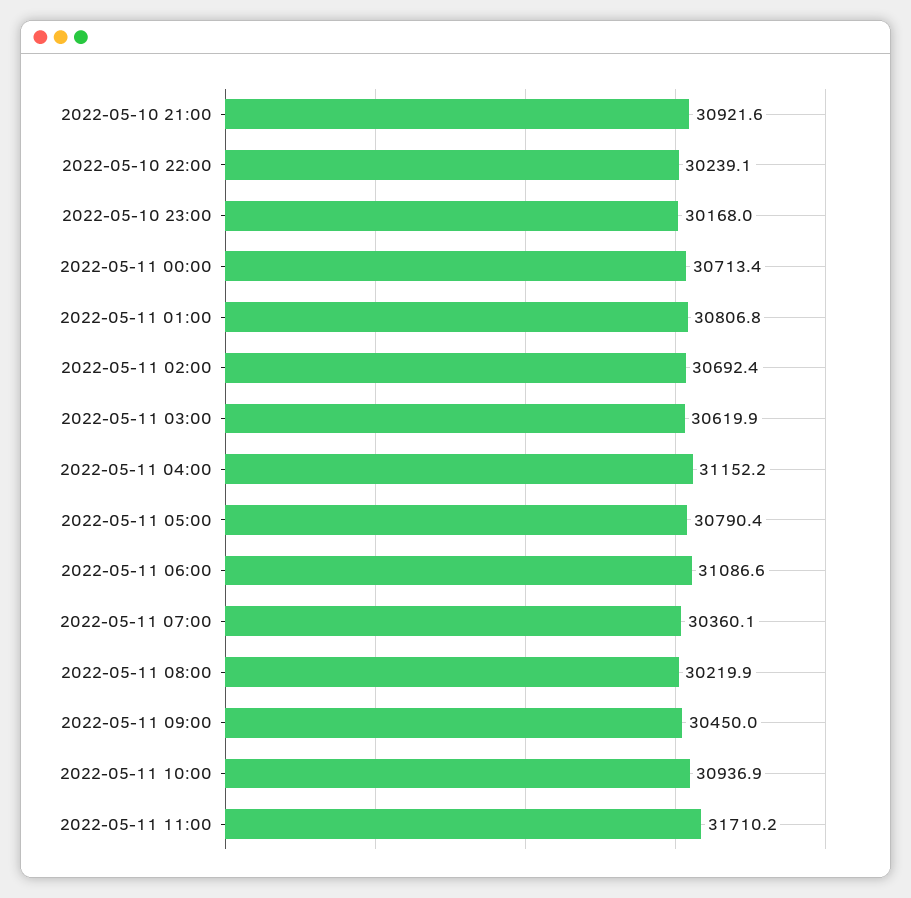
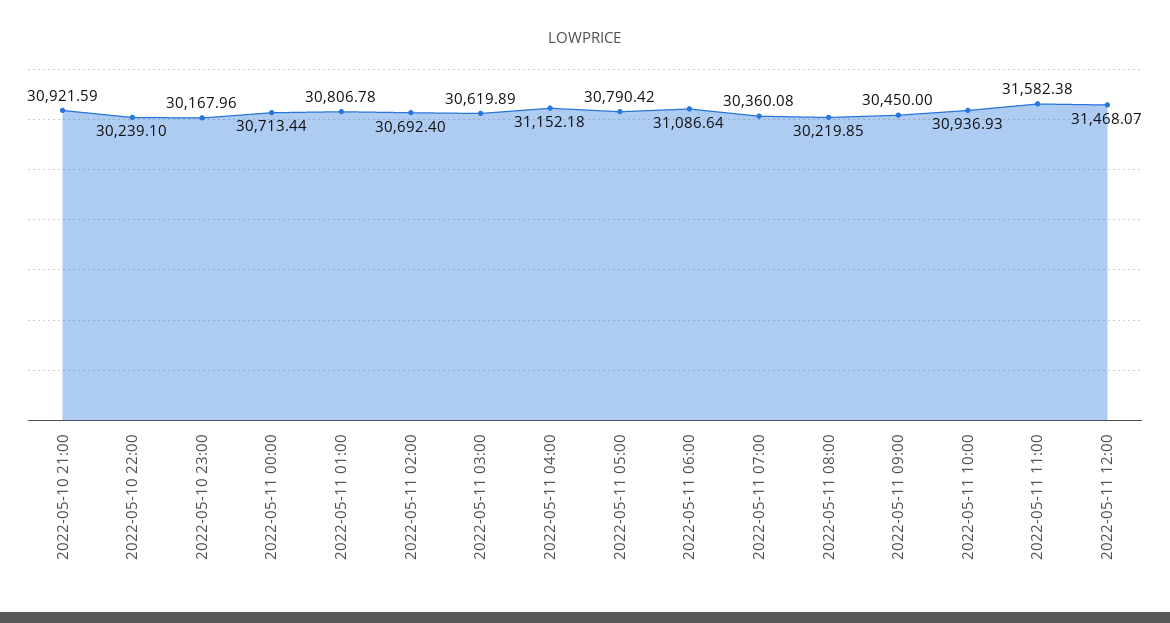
2022-05-11 11:00: 31710.2 -> 31582.38
2022-05-11 12:00: none -> 31468.07

